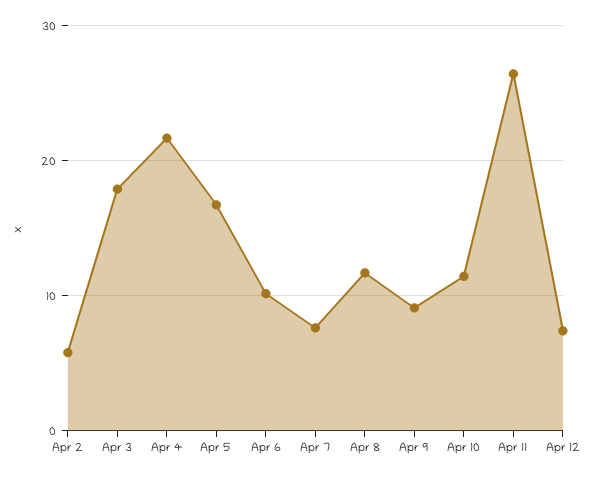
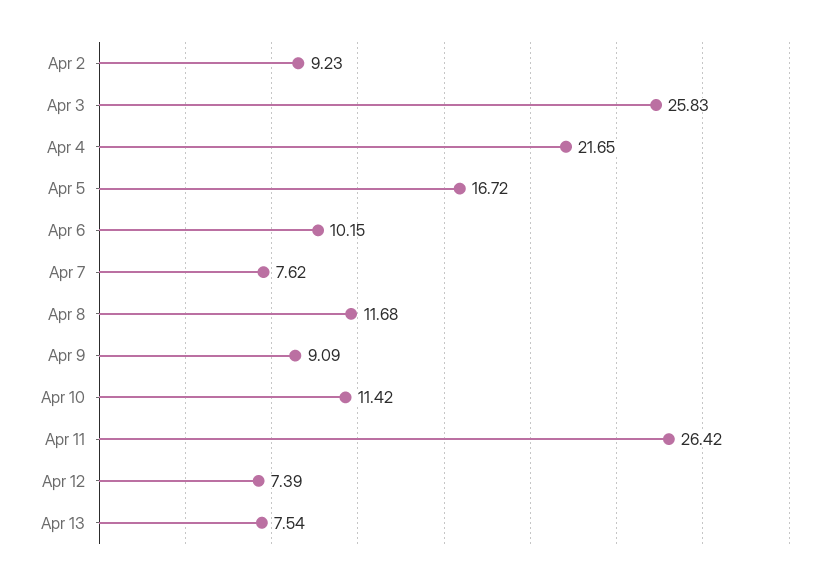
Apr 2: 6 -> 9.23
Apr 3: 18 -> 25.83
Apr 13: none -> 7.54

